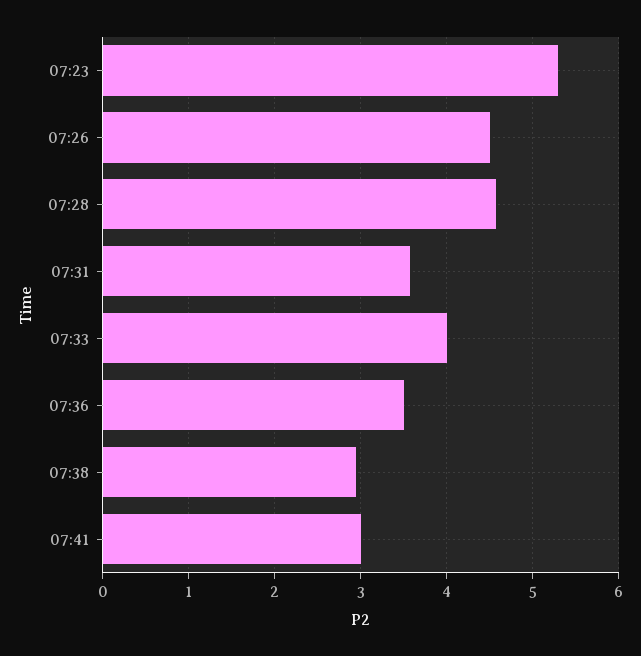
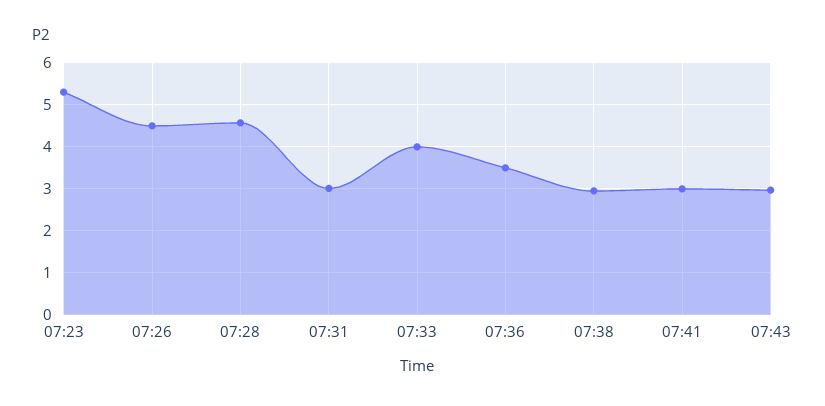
07:31: 3.6 -> 3
07:43: none -> 3

